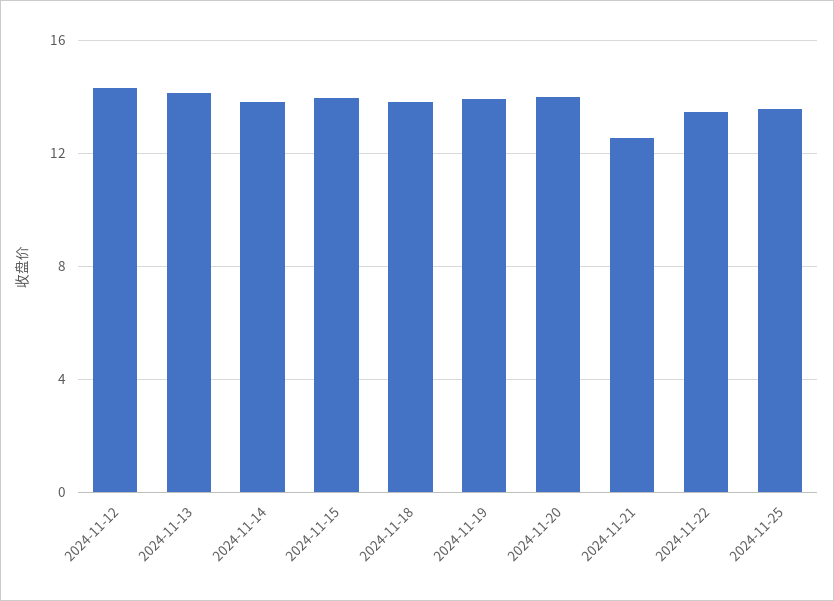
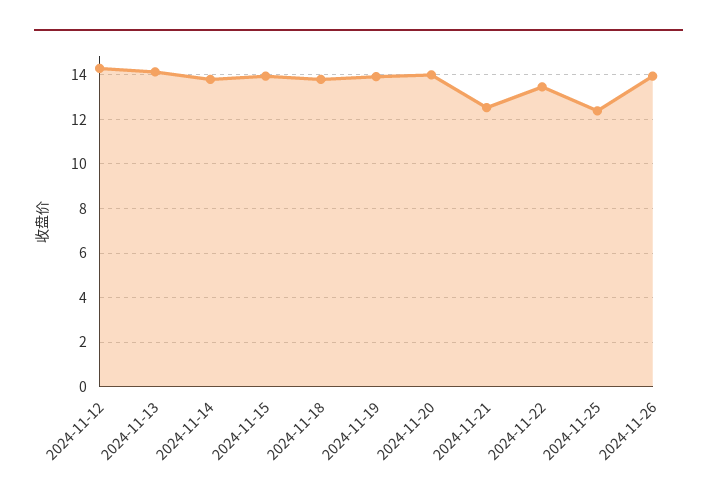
2024-11-25: 13.5 -> 12.5
2024-11-26: none -> 14

